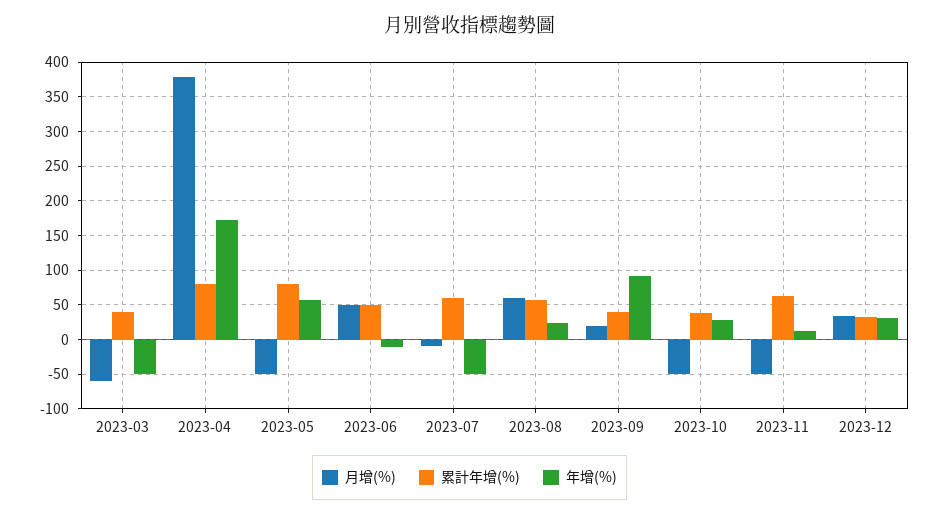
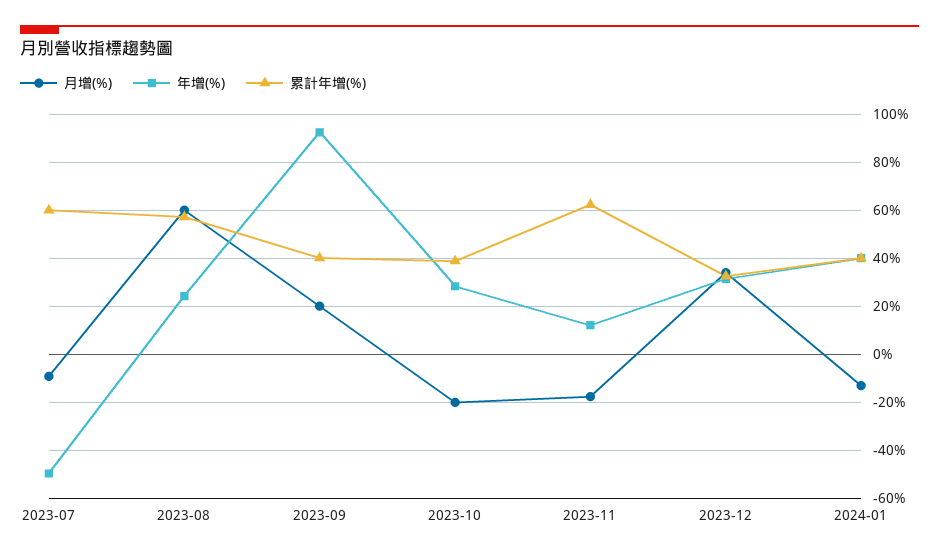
月增(%), 2023-03: -60 -> none
累計年增(%), 2023-03: 40 -> none
年增(%), 2023-03: -50 -> none
月增(%), 2023-04: 380 -> none
累計年增(%), 2023-04: 80 -> none
年增(%), 2023-04: 170 -> none
月增(%), 2023-05: -50 -> none
累計年增(%), 2023-05: 80 -> none
年增(%), 2023-05: 60 -> none
月增(%), 2023-06: 50 -> none
累計年增(%), 2023-06: 50 -> none
年增(%), 2023-06: -10 -> none
月增(%), 2023-10: -50 -> -20
月增(%), 2023-11: -50 -> -17.5
月增(%), 2024-01: none -> -12.5
年增(%), 2024-01: none -> 40
累計年增(%), 2024-01: none -> 40

